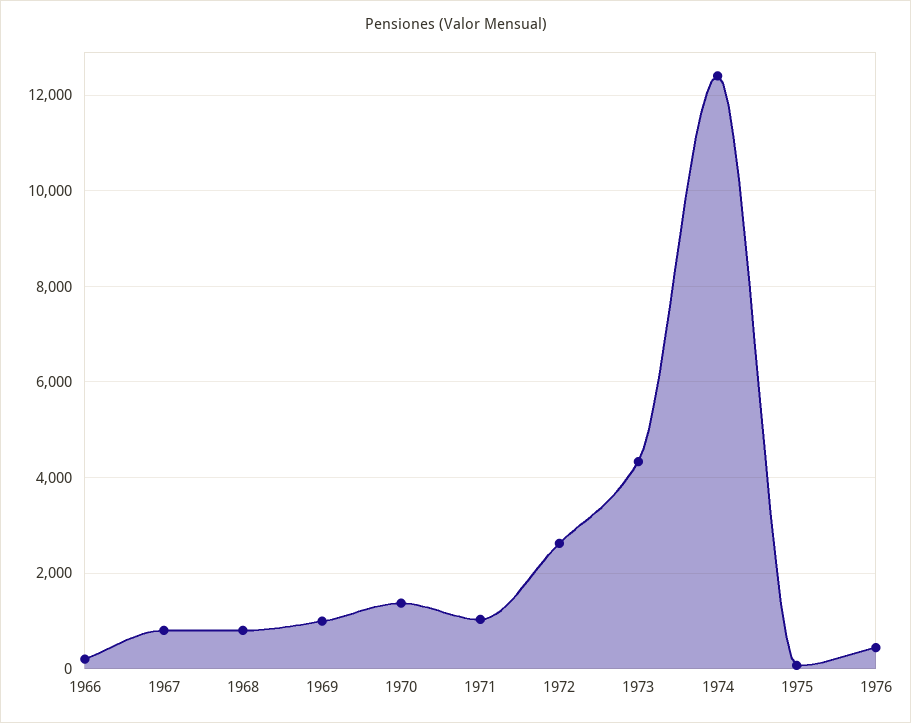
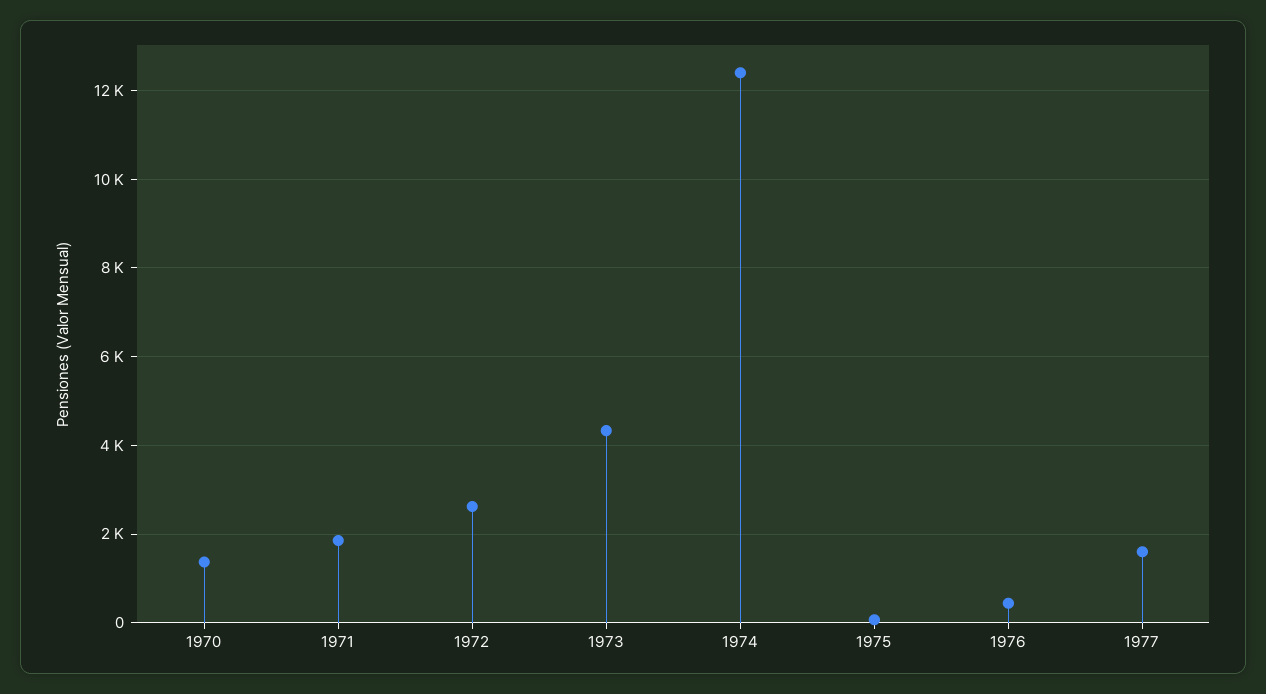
1966: 200 -> none
1967: 800 -> none
1968: 800 -> none
1969: 1000 -> none
1971: 1000 -> 1800
1977: none -> 1600

